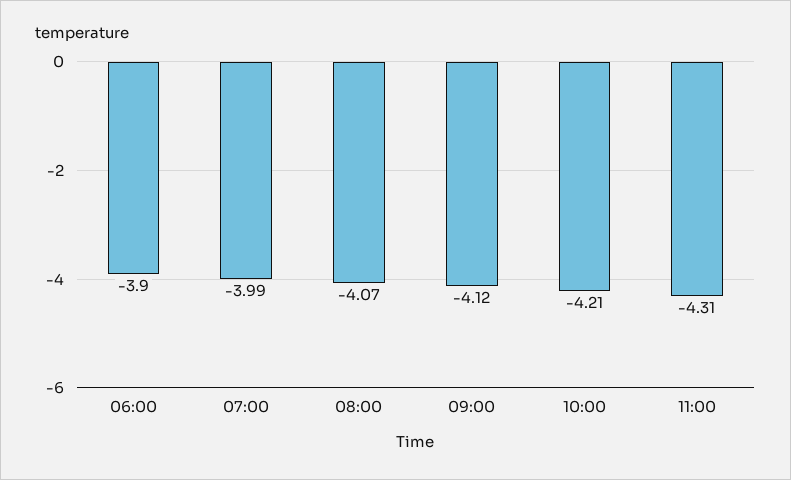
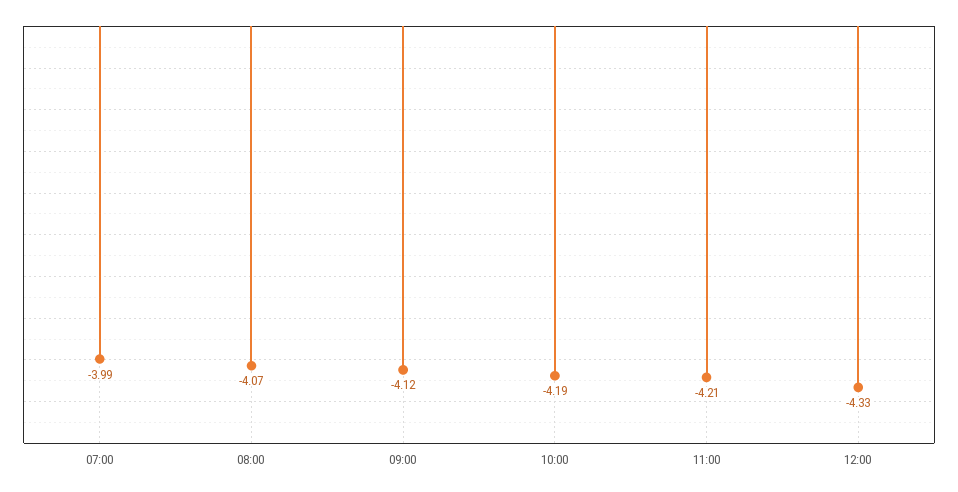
06:00: -3.9 -> none
10:00: -4.21 -> -4.19
11:00: -4.31 -> -4.21
12:00: none -> -4.33

